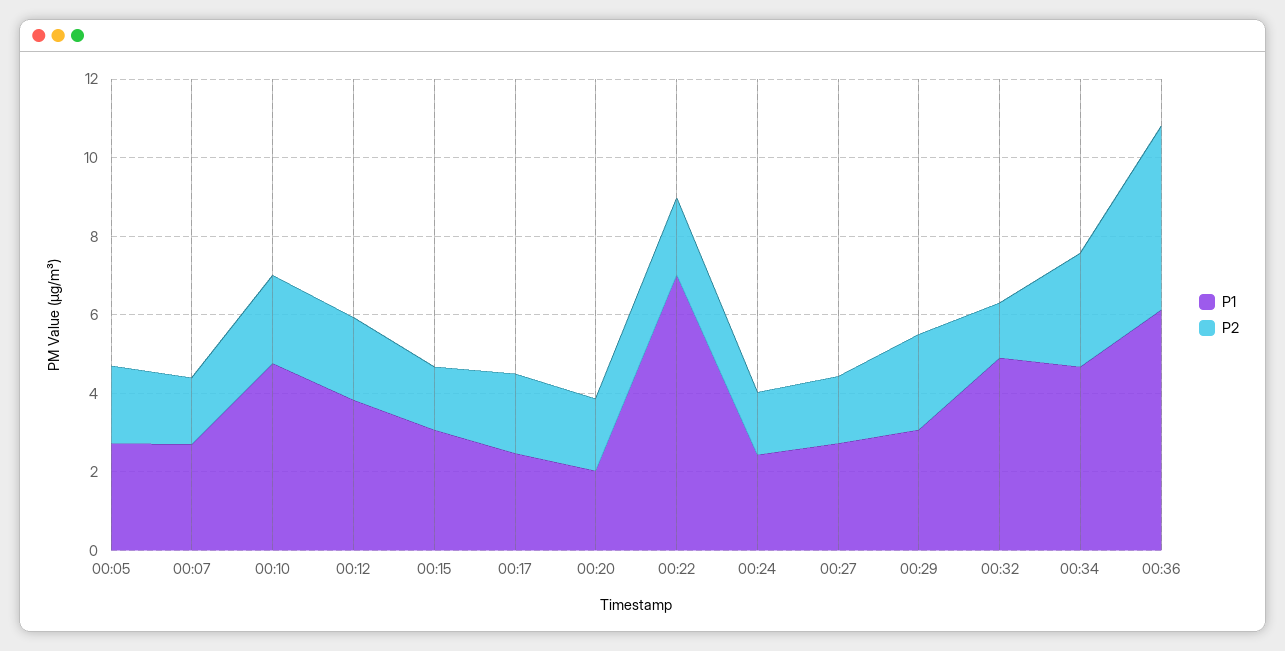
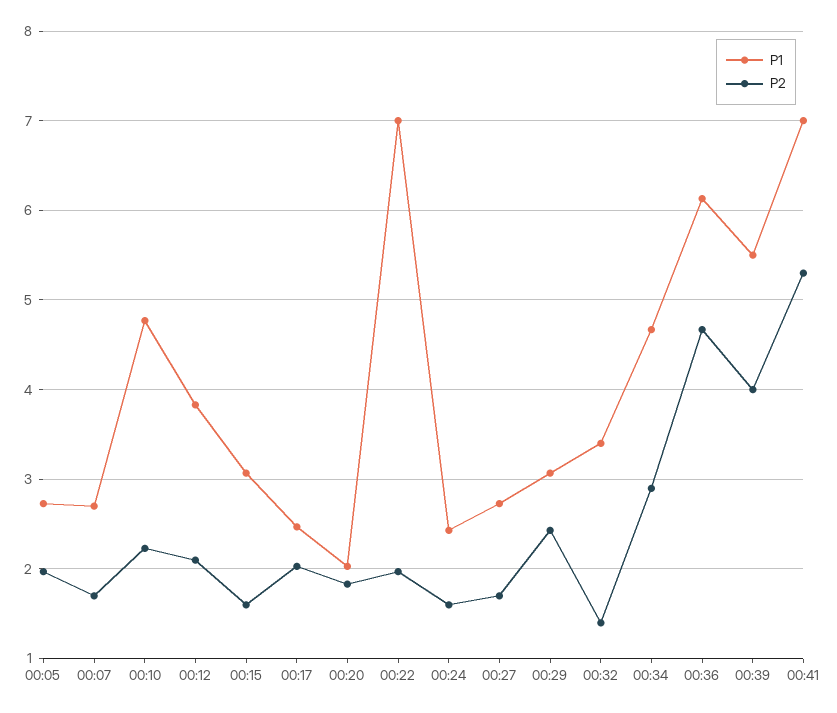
P1, 00:32: 5 -> 3.4
P1, 00:39: none -> 5.5
P2, 00:39: none -> 4
P1, 00:41: none -> 7
P2, 00:41: none -> 5.3

